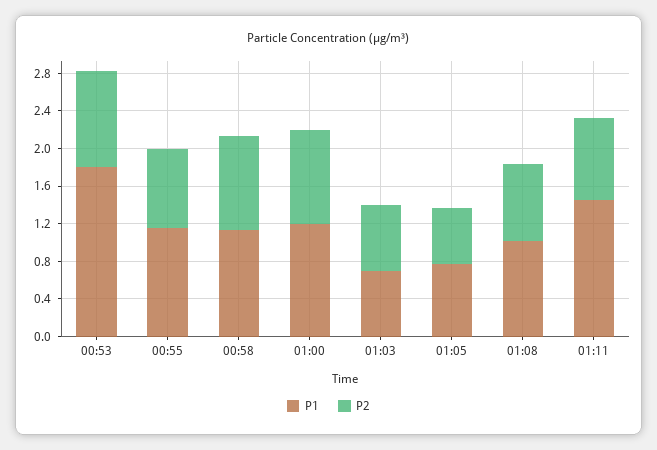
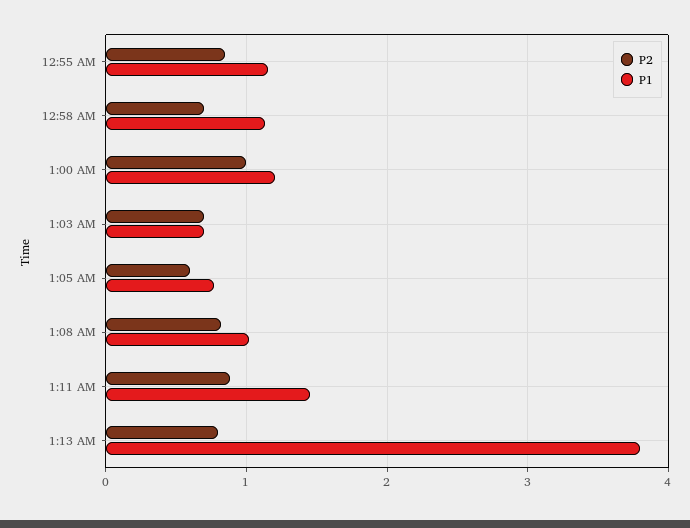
P1, 00:53: 1.8 -> none
P2, 00:53: 1 -> none
P2, 00:58: 1 -> 0.7
P2, 1:13 AM: none -> 0.8
P1, 1:13 AM: none -> 3.8

